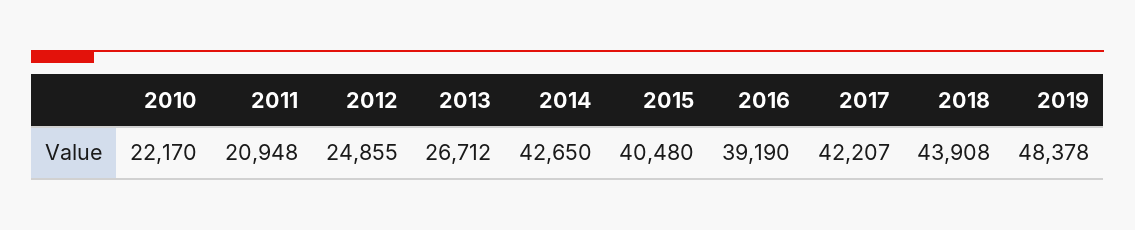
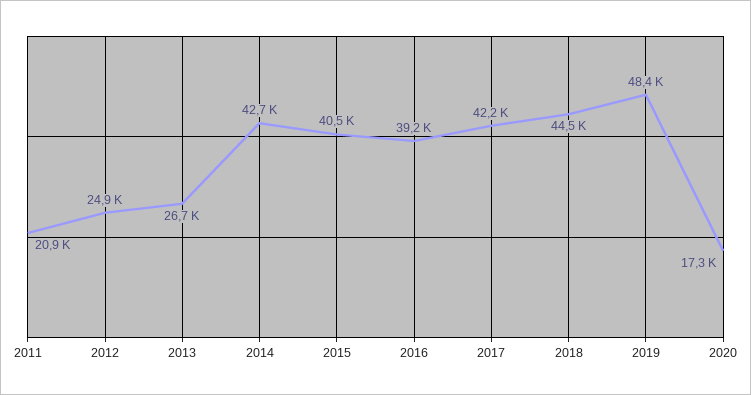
2010: 22170 -> none
2018: 43908 -> 44500
2020: none -> 17300

